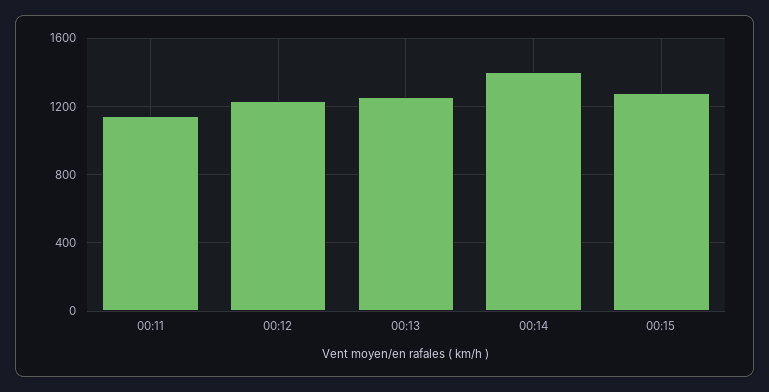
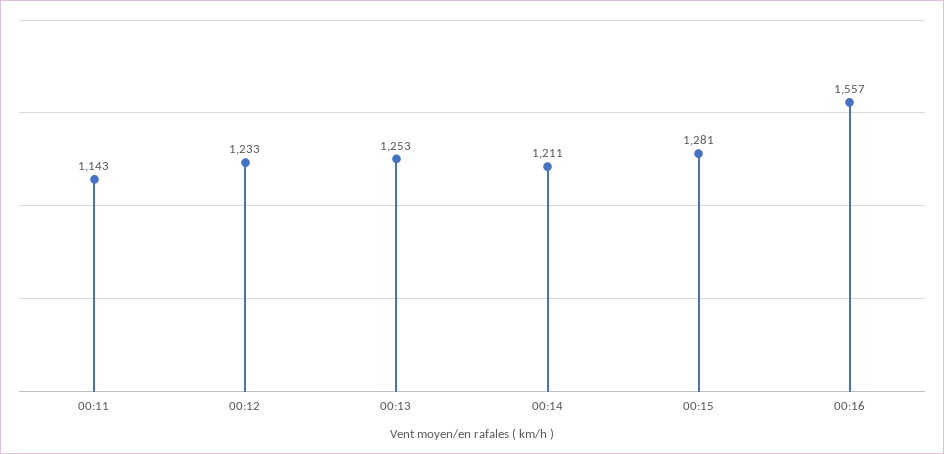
00:14: 1400 -> 1211
00:16: none -> 1557

